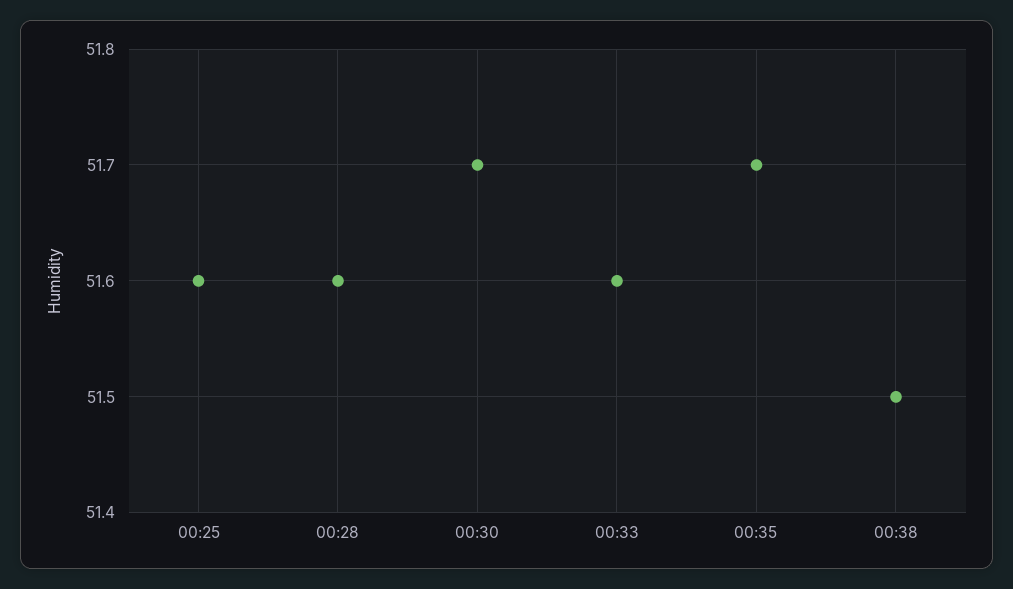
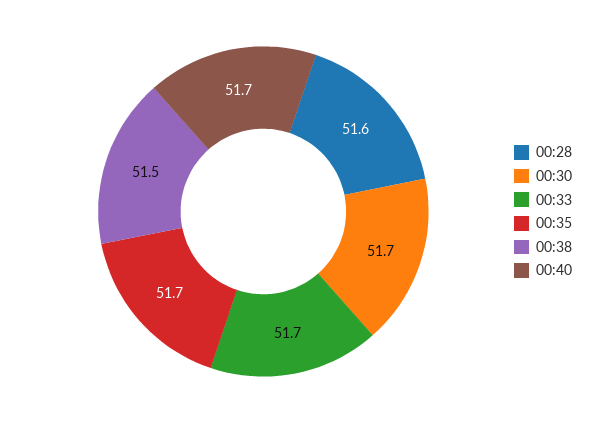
00:25: 51.6 -> none
00:33: 51.6 -> 51.7
00:40: none -> 51.7

